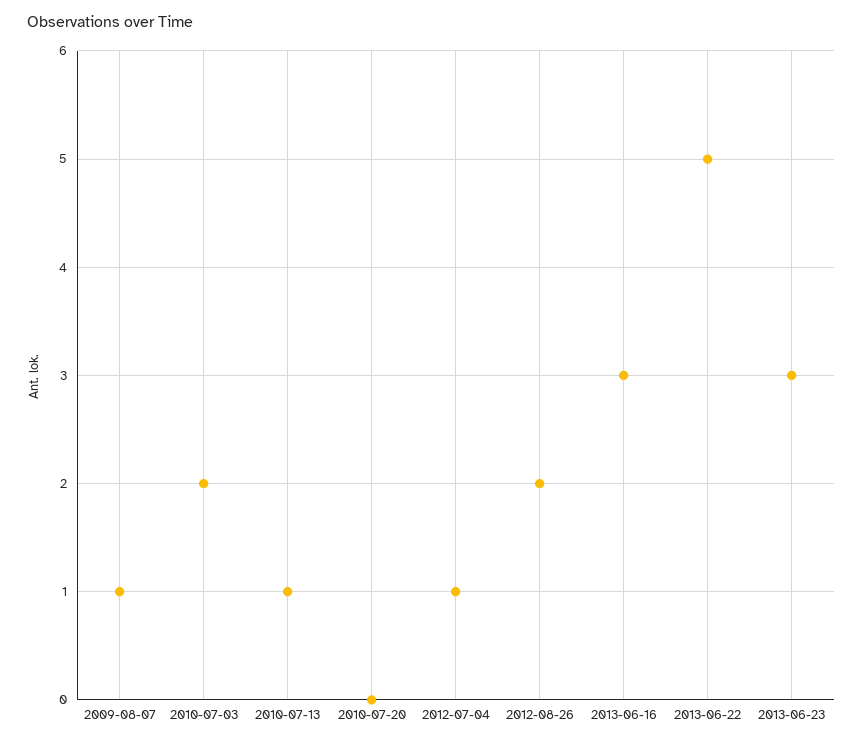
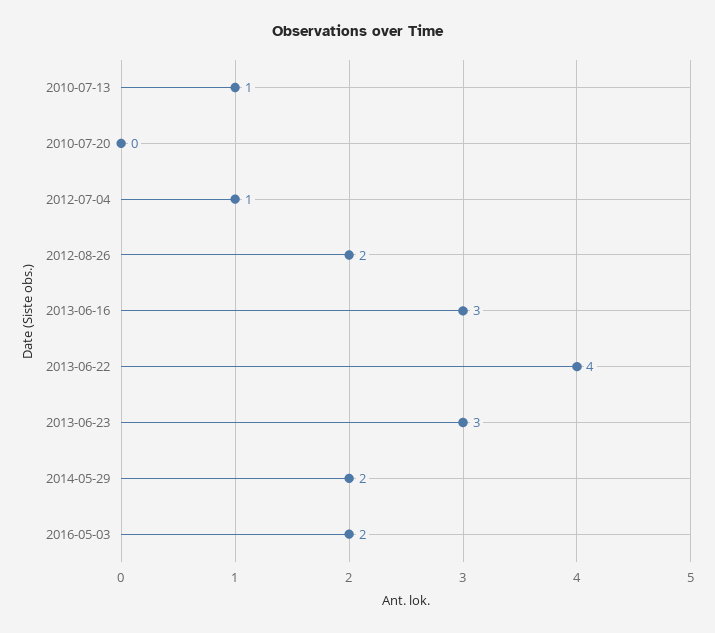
2009-08-07: 1 -> none
2010-07-03: 2 -> none
2013-06-22: 5 -> 4
2014-05-29: none -> 2
2016-05-03: none -> 2

